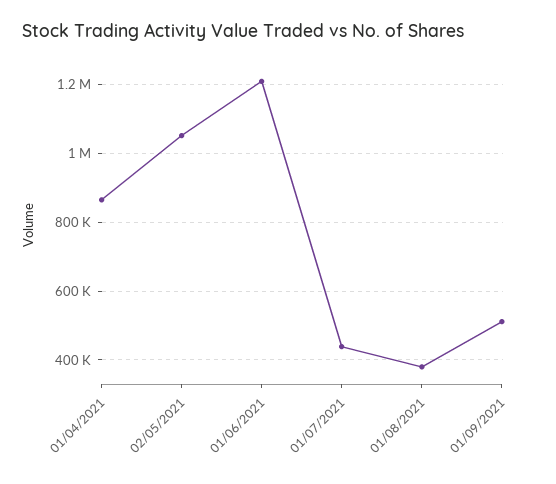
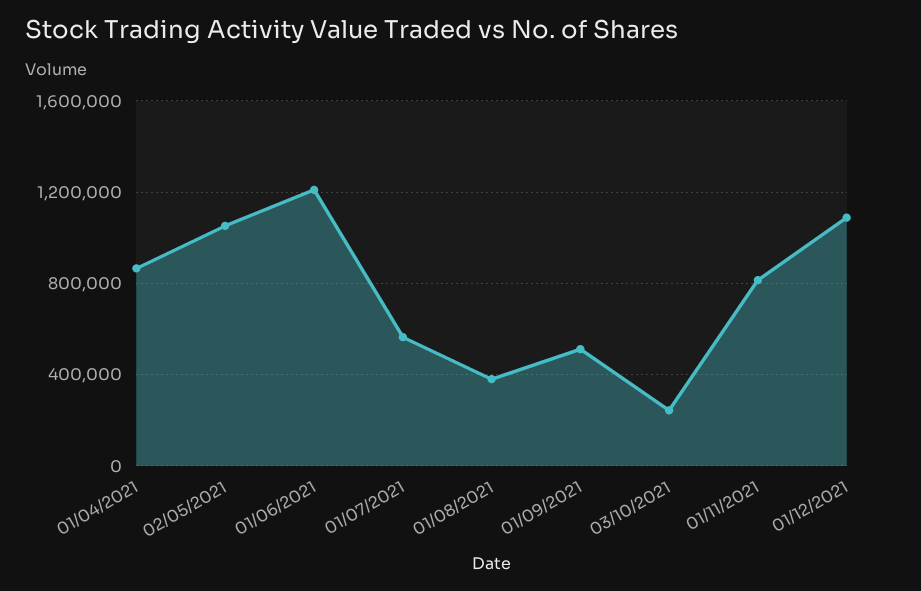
01/07/2021: 440000 -> 550000
03/10/2021: none -> 250000
01/11/2021: none -> 800000
01/12/2021: none -> 1100000

